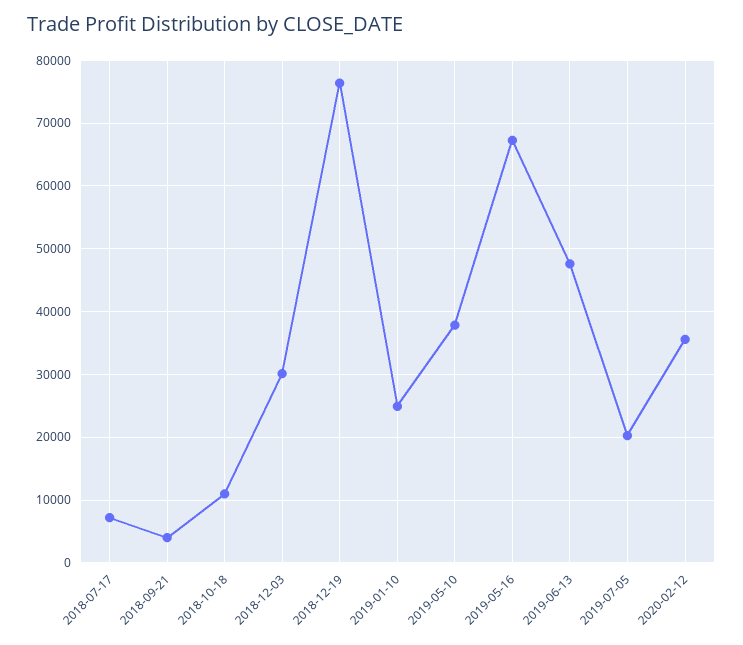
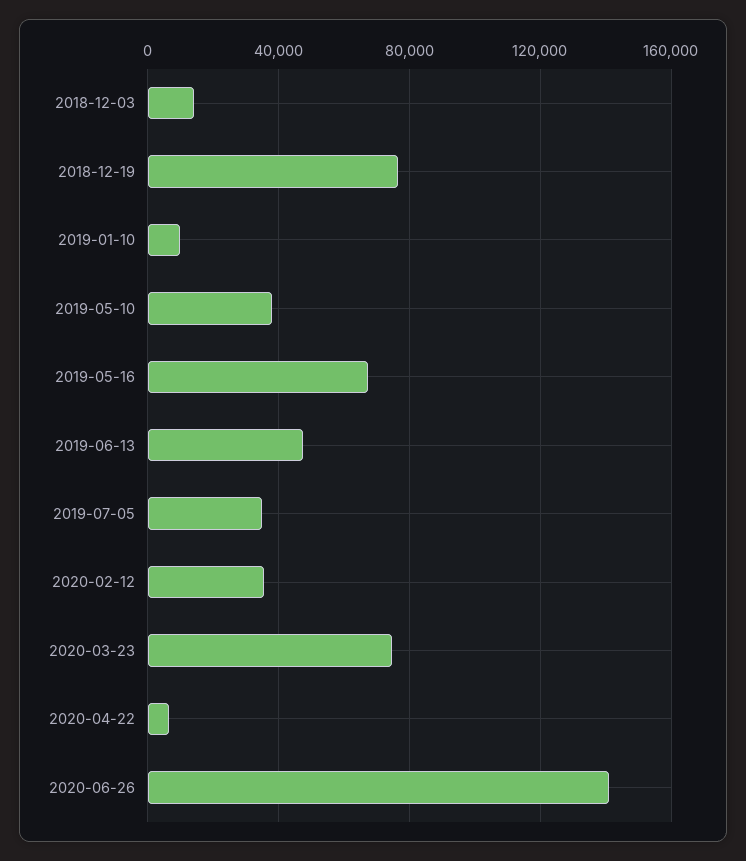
2018-07-17: 7000 -> none
2018-09-21: 4000 -> none
2018-10-18: 11000 -> none
2018-12-03: 30000 -> 15000
2019-01-10: 25000 -> 10000
2019-07-05: 20000 -> 35000
2020-03-23: none -> 75000
2020-04-22: none -> 5000
2020-06-26: none -> 140000

